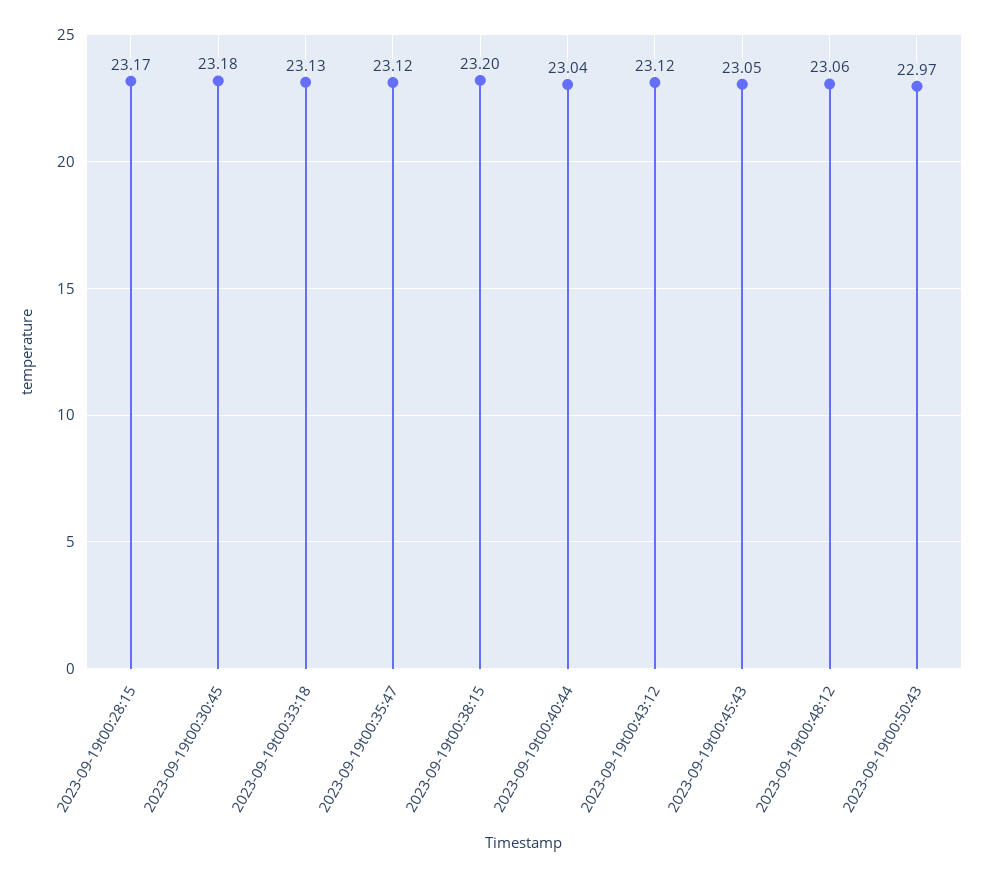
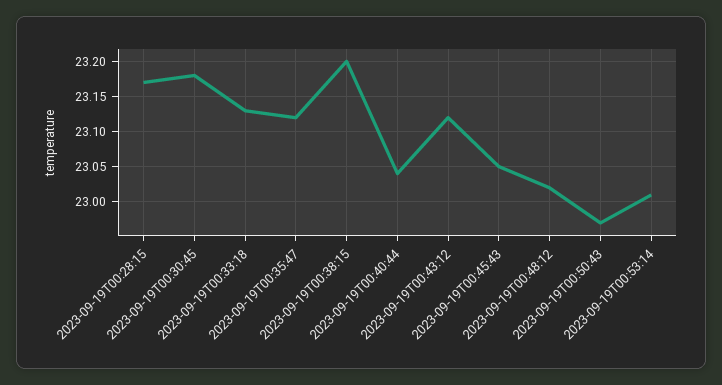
2023-09-19t00:48:12: 23.06 -> 23.02
2023-09-19T00:53:14: none -> 23.01

